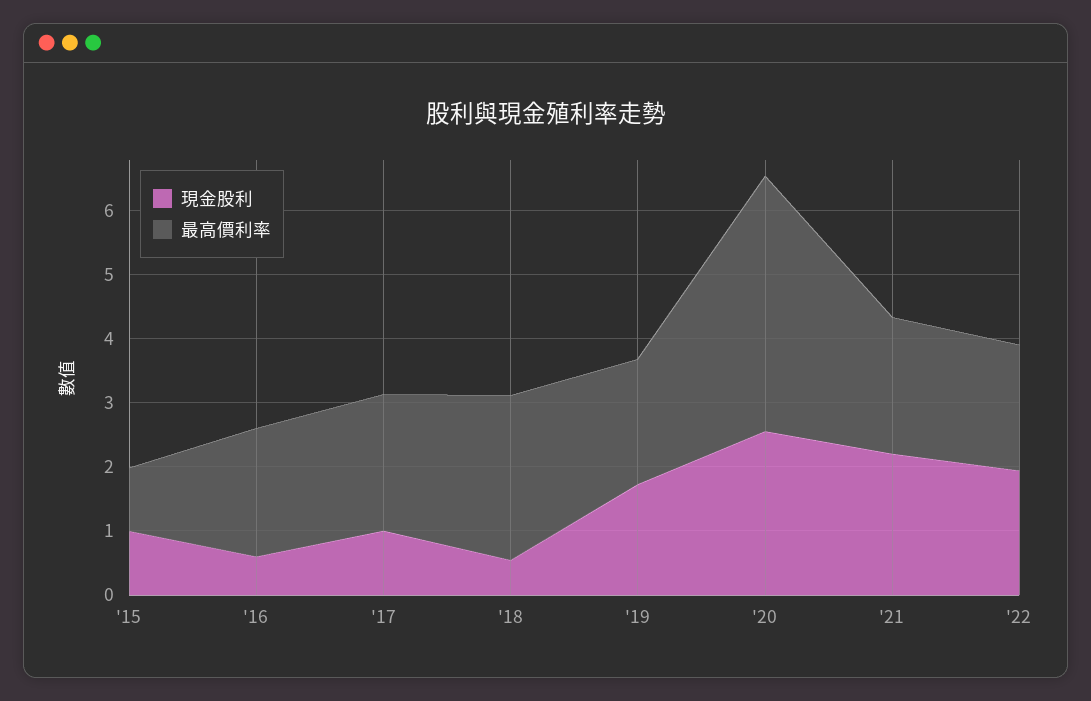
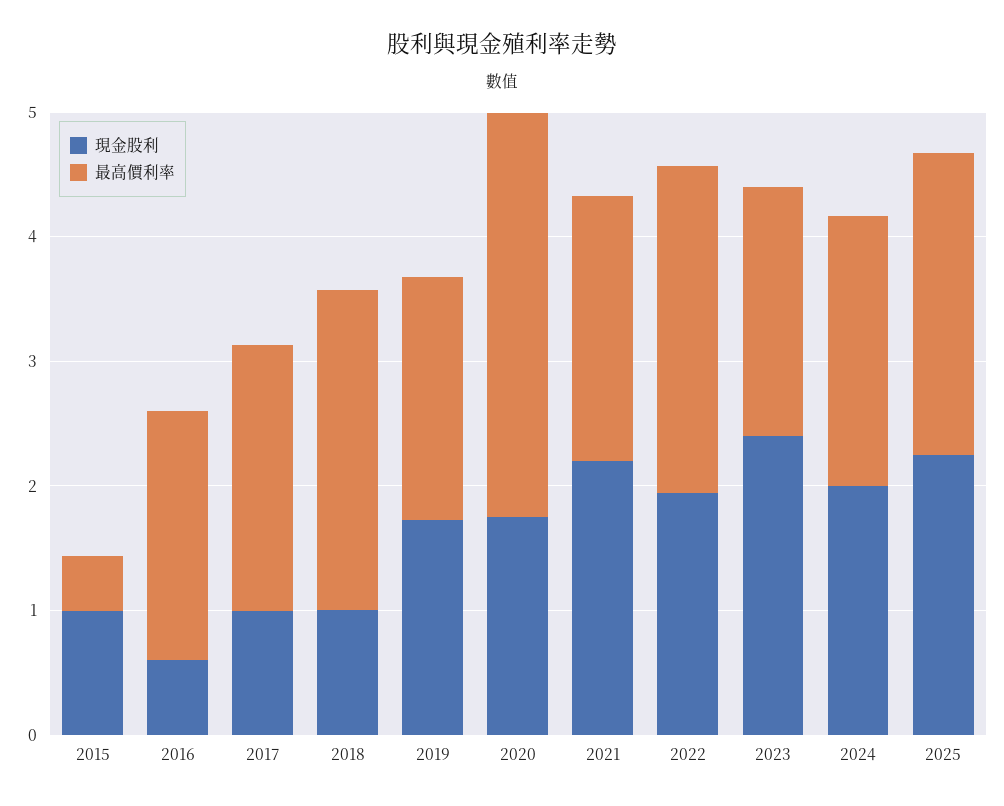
最高價利率, '15: 1 -> 0.4
現金股利, '18: 0.6 -> 1
現金股利, '20: 2.6 -> 1.8
最高價利率, '20: 4 -> 3.2
最高價利率, '22: 2 -> 2.6
現金股利, 2023: none -> 2.4
最高價利率, 2023: none -> 2
現金股利, 2024: none -> 2
最高價利率, 2024: none -> 2.2
現金股利, 2025: none -> 2.2
最高價利率, 2025: none -> 2.4

